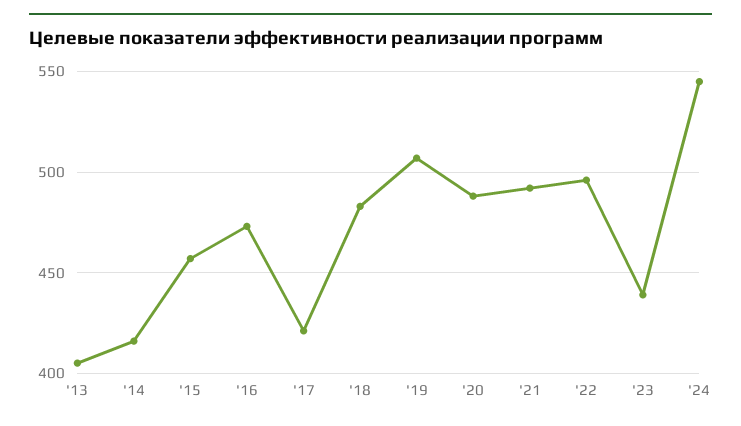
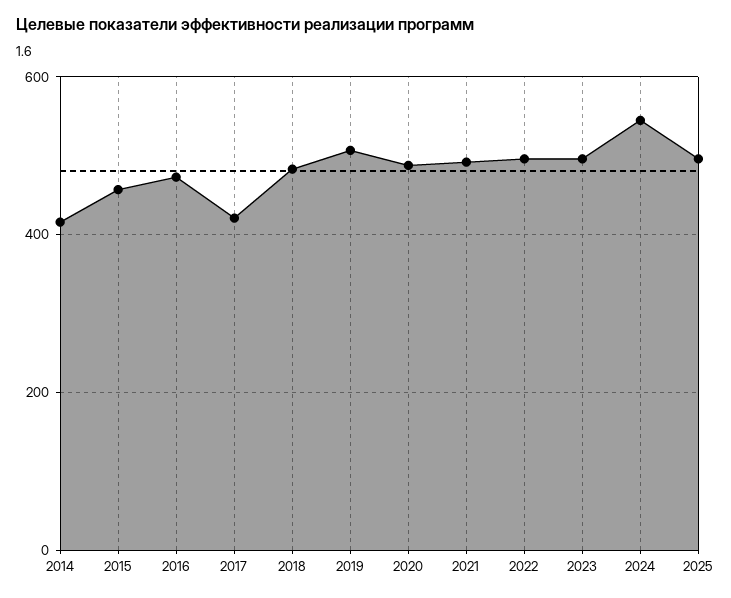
'13: 405 -> none
'23: 440 -> 500
2025: none -> 500

